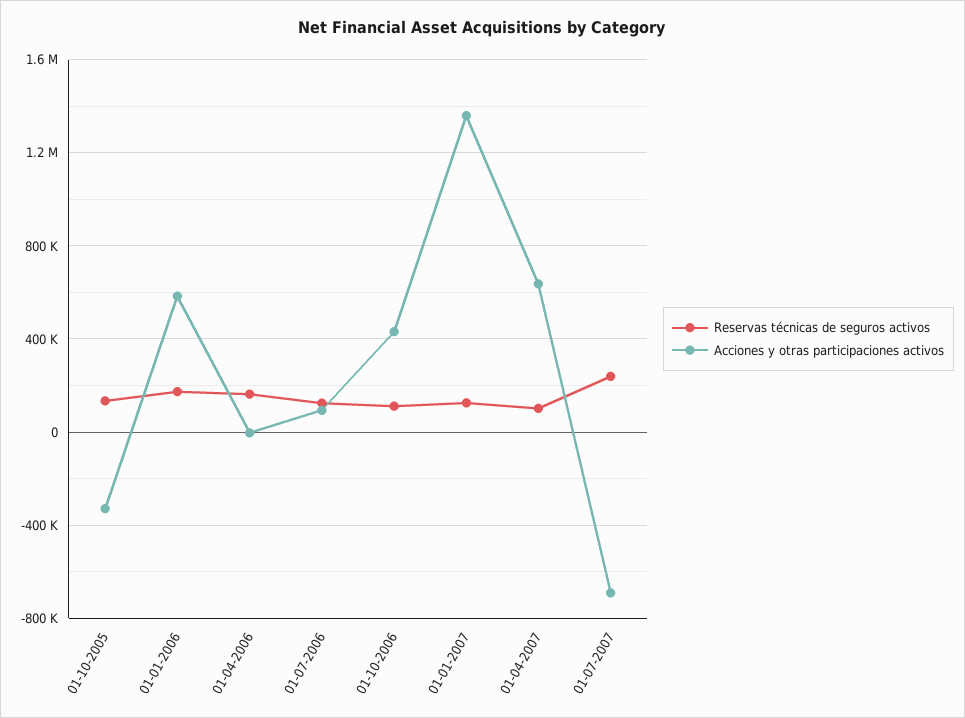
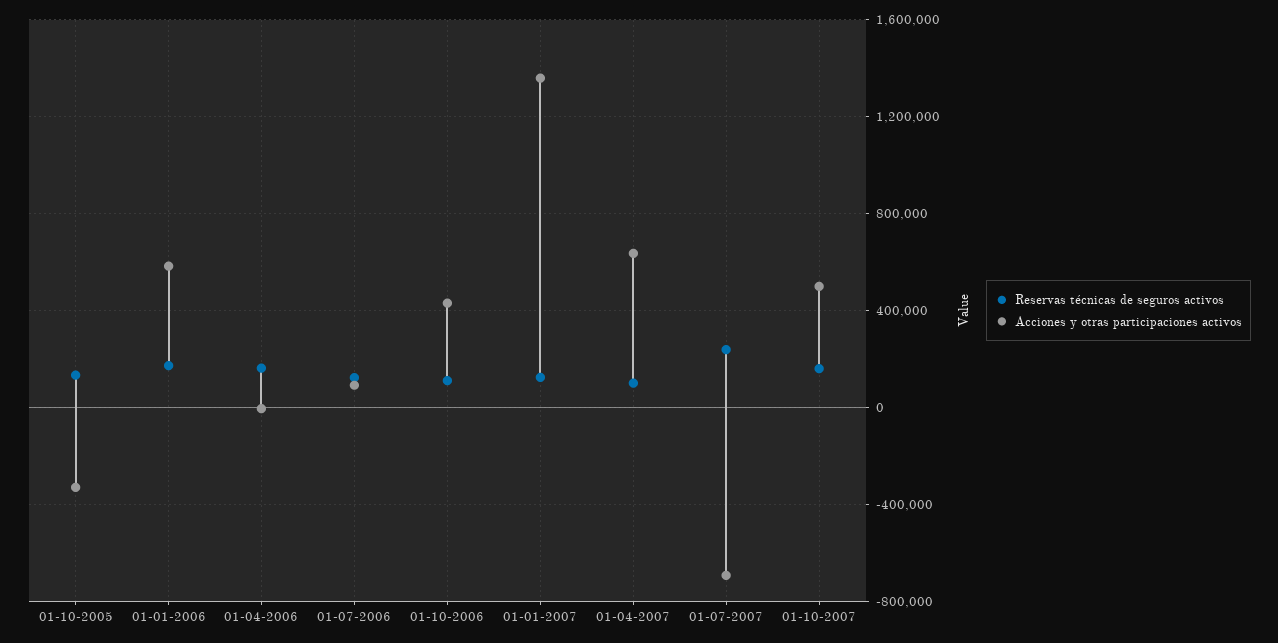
Reservas técnicas de seguros activos, 01-10-2007: none -> 150000
Acciones y otras participaciones activos, 01-10-2007: none -> 500000

